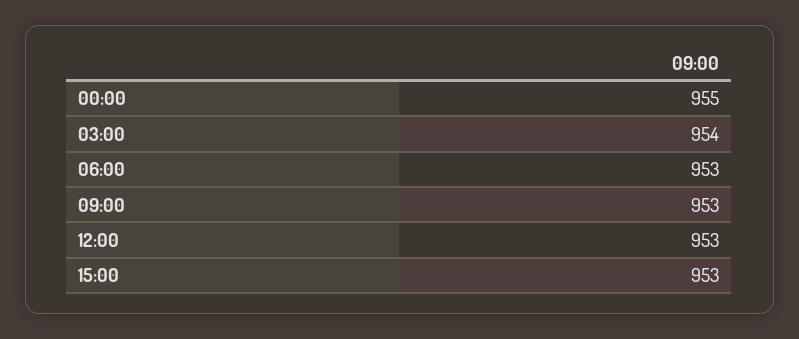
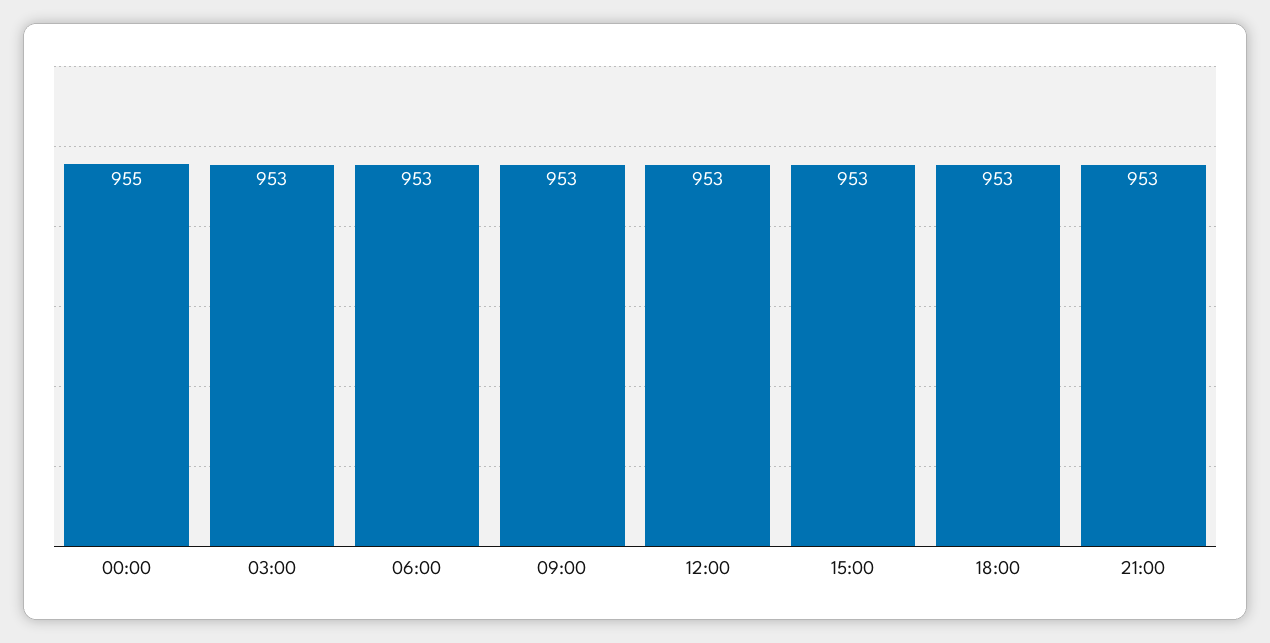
03:00: 954 -> 953
18:00: none -> 953
21:00: none -> 953

